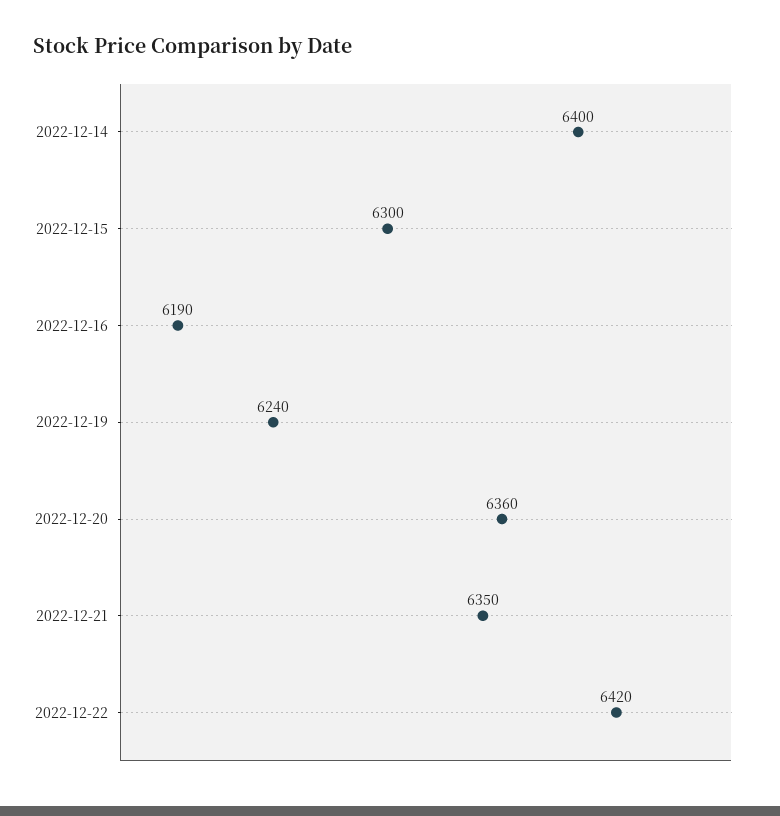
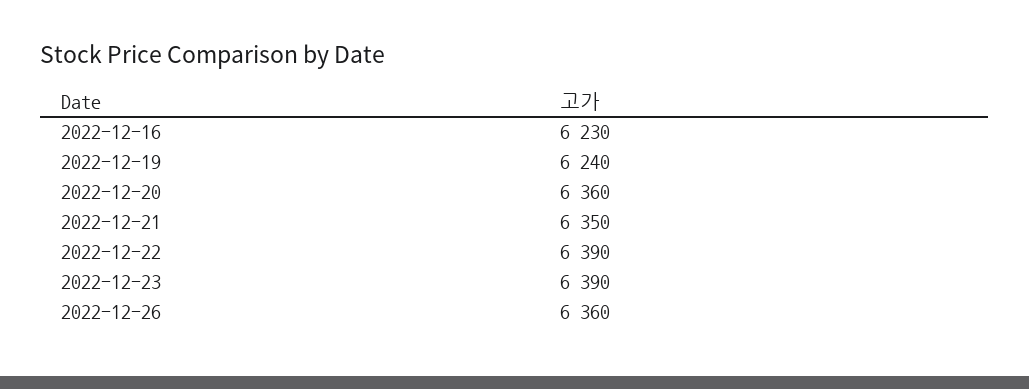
2022-12-14: 6400 -> none
2022-12-15: 6300 -> none
2022-12-16: 6190 -> 6230
2022-12-22: 6420 -> 6390
2022-12-23: none -> 6390
2022-12-26: none -> 6360

